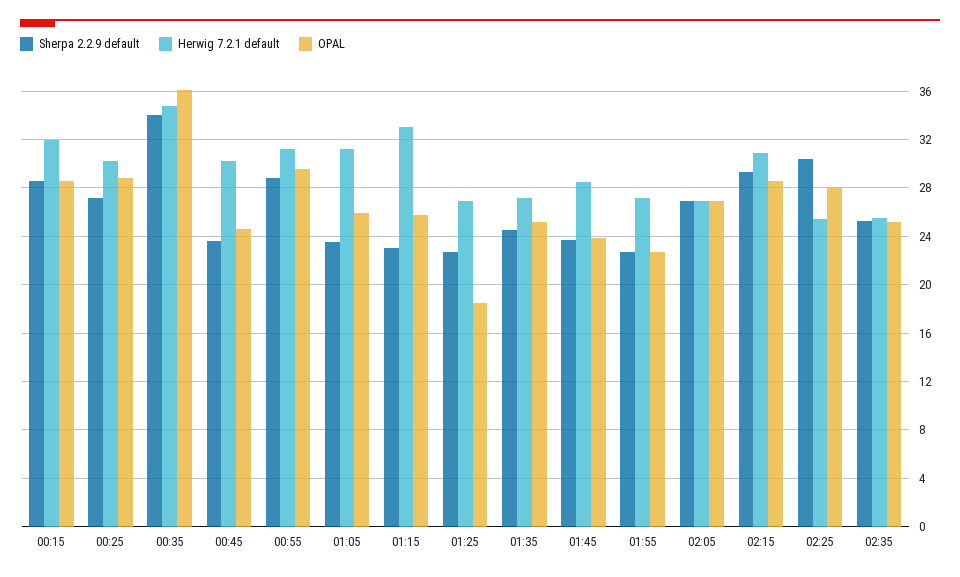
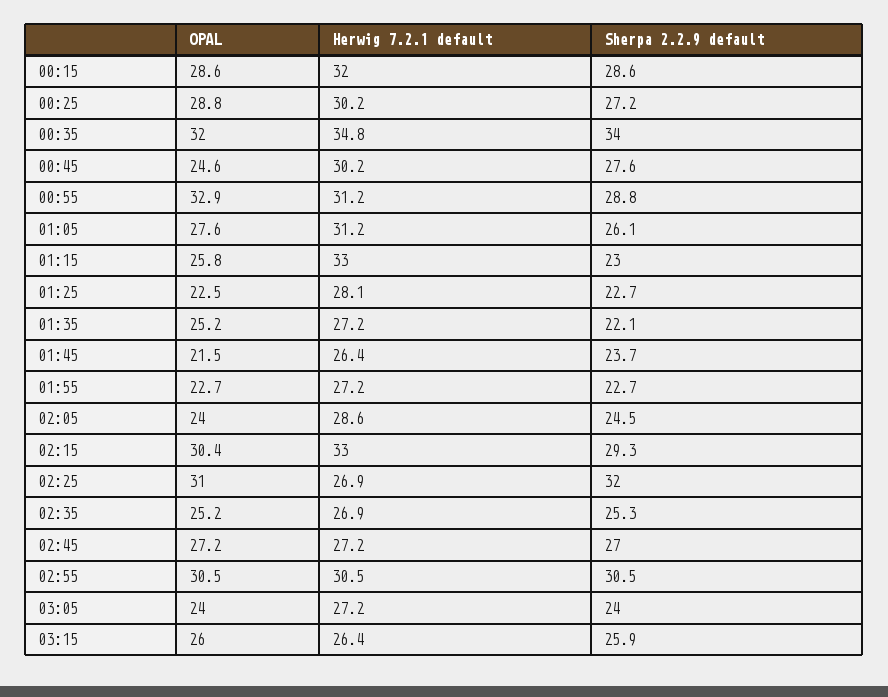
OPAL, 00:35: 36 -> 32
Sherpa 2.2.9 default, 00:45: 23.5 -> 27.6
OPAL, 00:55: 29.5 -> 32.9
Sherpa 2.2.9 default, 01:05: 23.5 -> 26.1
OPAL, 01:05: 26 -> 27.6
Herwig 7.2.1 default, 01:25: 27 -> 28.1
OPAL, 01:25: 18.5 -> 22.5
Sherpa 2.2.9 default, 01:35: 24.5 -> 22.1
Herwig 7.2.1 default, 01:45: 28.5 -> 26.4
OPAL, 01:45: 24 -> 21.5
Sherpa 2.2.9 default, 02:05: 27 -> 24.5
Herwig 7.2.1 default, 02:05: 27 -> 28.6
OPAL, 02:05: 27 -> 24
Herwig 7.2.1 default, 02:15: 31 -> 33
OPAL, 02:15: 28.5 -> 30.4
Sherpa 2.2.9 default, 02:25: 30.5 -> 32
Herwig 7.2.1 default, 02:25: 25.5 -> 26.9
OPAL, 02:25: 28 -> 31
Herwig 7.2.1 default, 02:35: 25.5 -> 26.9
OPAL, 02:45: none -> 27.2
Herwig 7.2.1 default, 02:45: none -> 27.2
Sherpa 2.2.9 default, 02:45: none -> 27
OPAL, 02:55: none -> 30.5
Herwig 7.2.1 default, 02:55: none -> 30.5
Sherpa 2.2.9 default, 02:55: none -> 30.5
OPAL, 03:05: none -> 24
Herwig 7.2.1 default, 03:05: none -> 27.2
Sherpa 2.2.9 default, 03:05: none -> 24
OPAL, 03:15: none -> 26
Herwig 7.2.1 default, 03:15: none -> 26.4
Sherpa 2.2.9 default, 03:15: none -> 25.9

